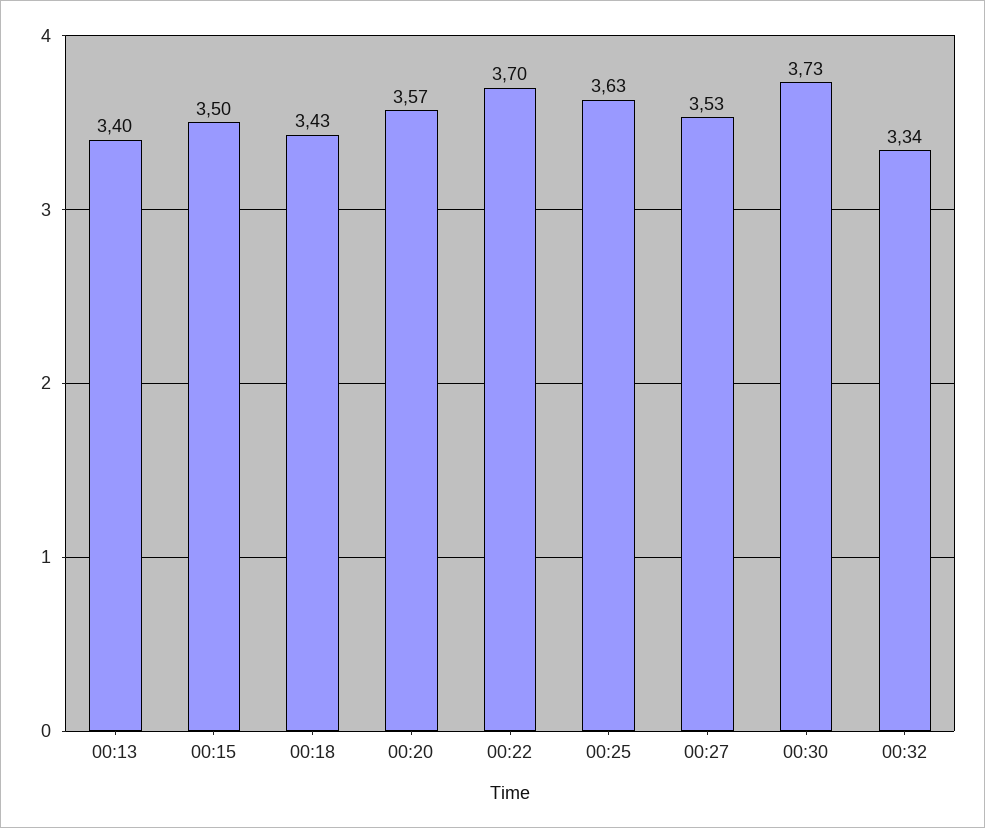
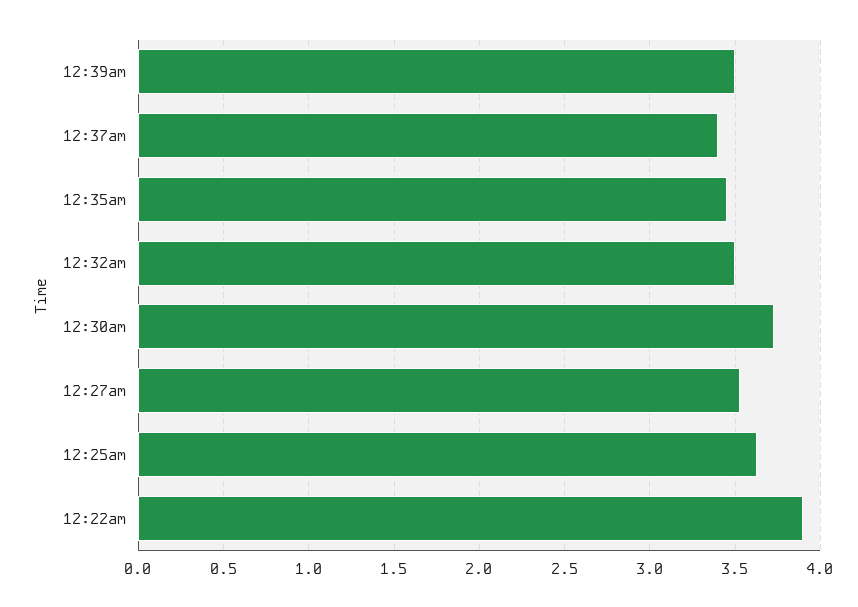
00:13: 3.4 -> none
00:15: 3.5 -> none
00:18: 3.43 -> none
00:20: 3.57 -> none
00:22: 3.7 -> 3.9
00:32: 3.34 -> 3.5
12:39am: none -> 3.5
12:37am: none -> 3.4
12:35am: none -> 3.45

